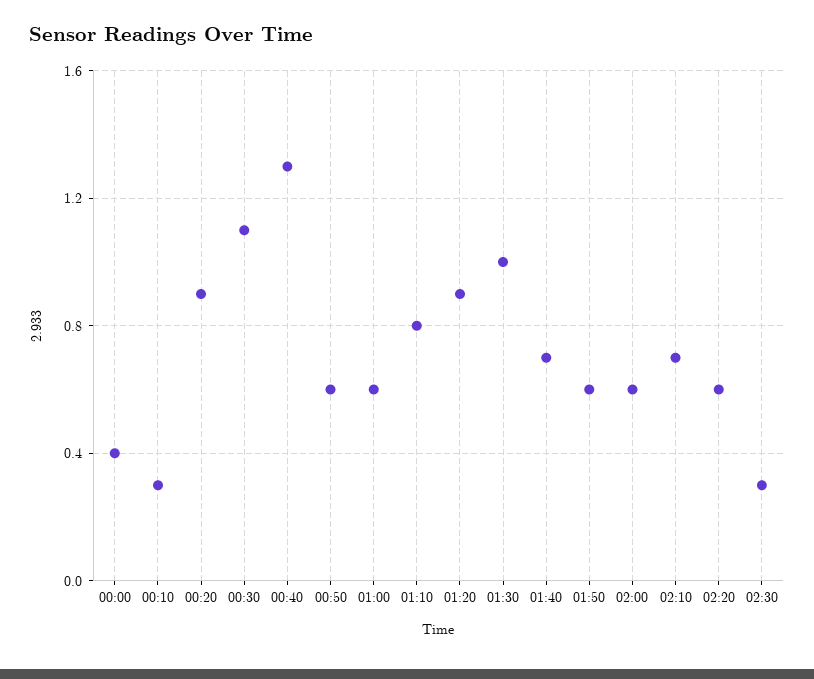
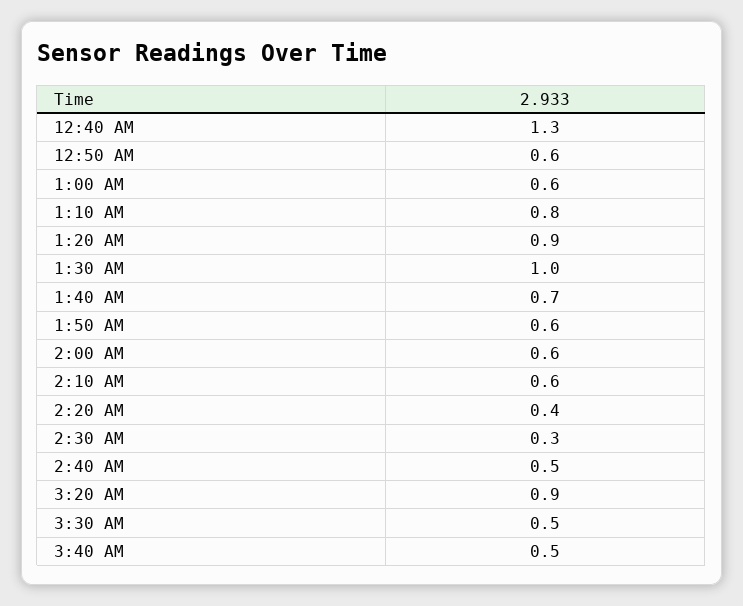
00:00: 0.4 -> none
00:10: 0.3 -> none
00:20: 0.9 -> none
00:30: 1.1 -> none
02:10: 0.7 -> 0.6
02:20: 0.6 -> 0.4
2:40 AM: none -> 0.5
3:20 AM: none -> 0.9
3:30 AM: none -> 0.5
3:40 AM: none -> 0.5

